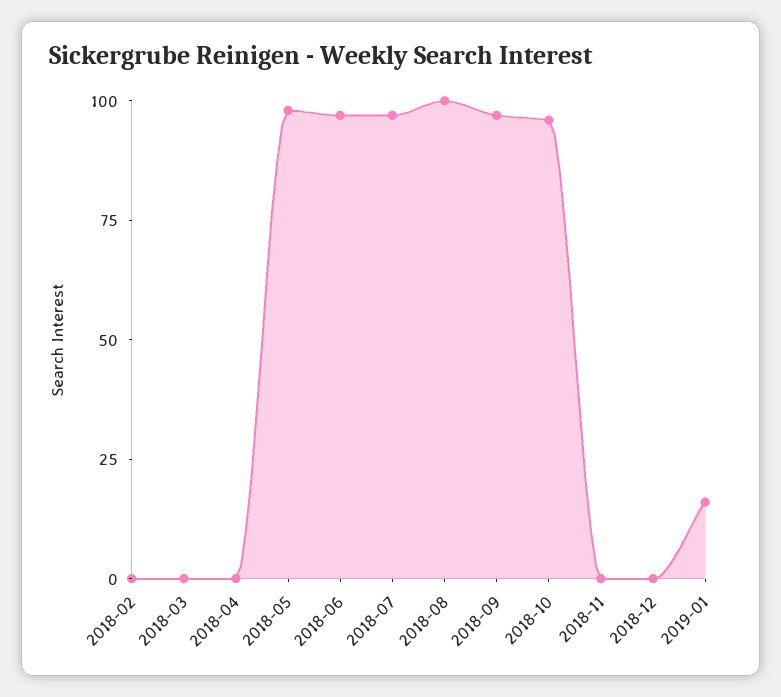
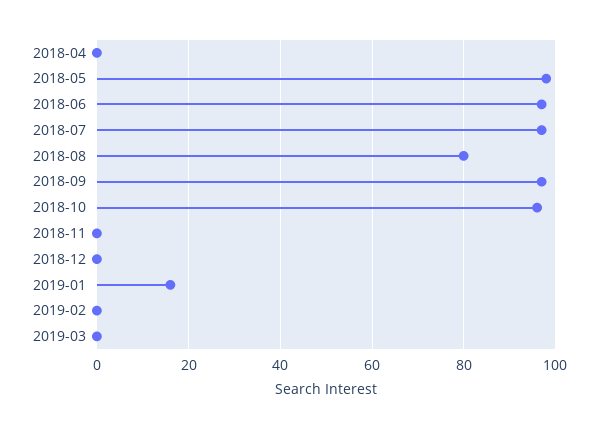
2018-02: 0 -> none
2018-03: 0 -> none
2018-08: 100 -> 80
2019-02: none -> 0
2019-03: none -> 0

